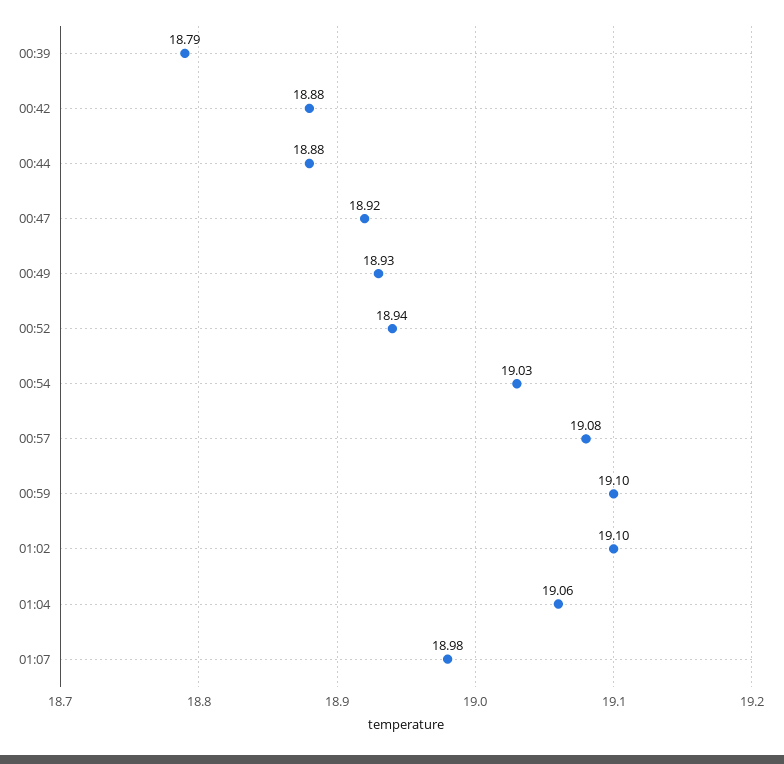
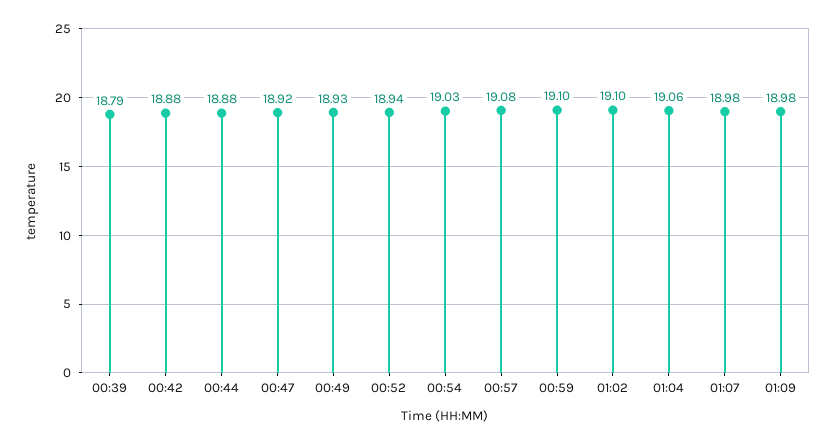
01:09: none -> 18.98

